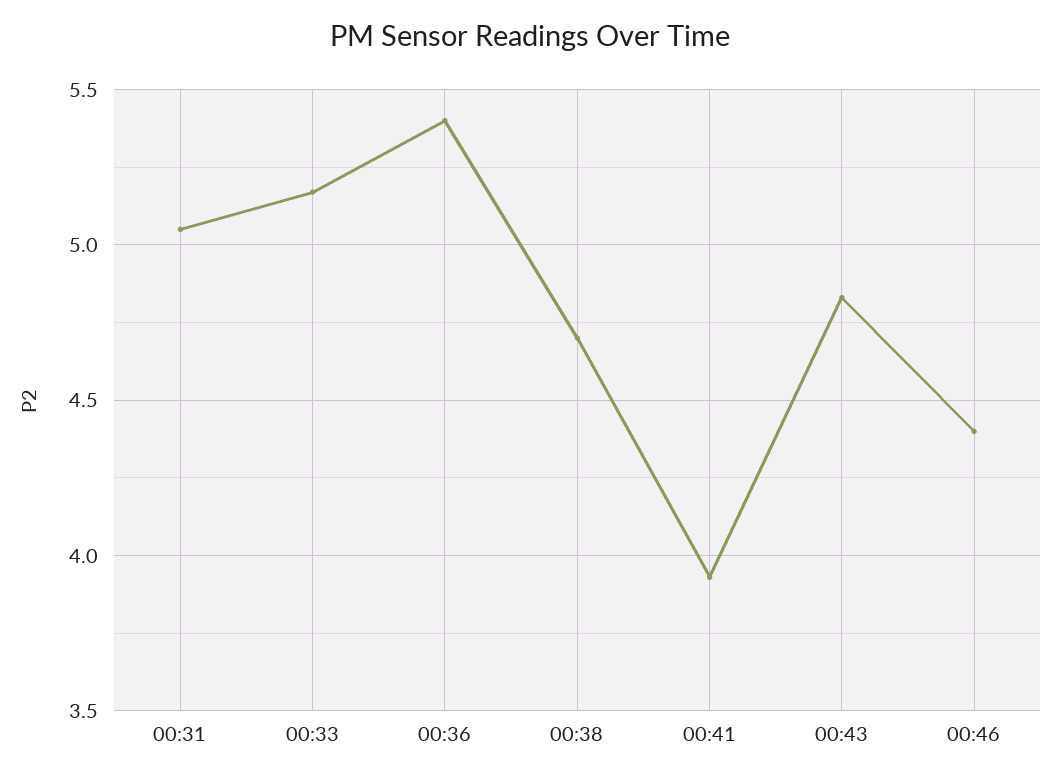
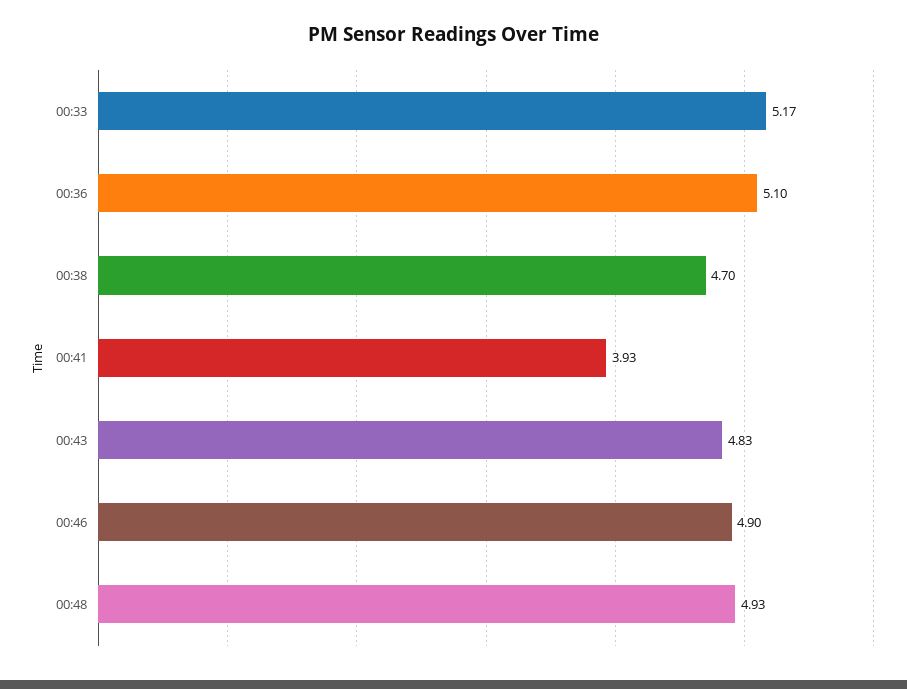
00:31: 5.05 -> none
00:36: 5.4 -> 5.1
00:46: 4.4 -> 4.9
00:48: none -> 4.93

